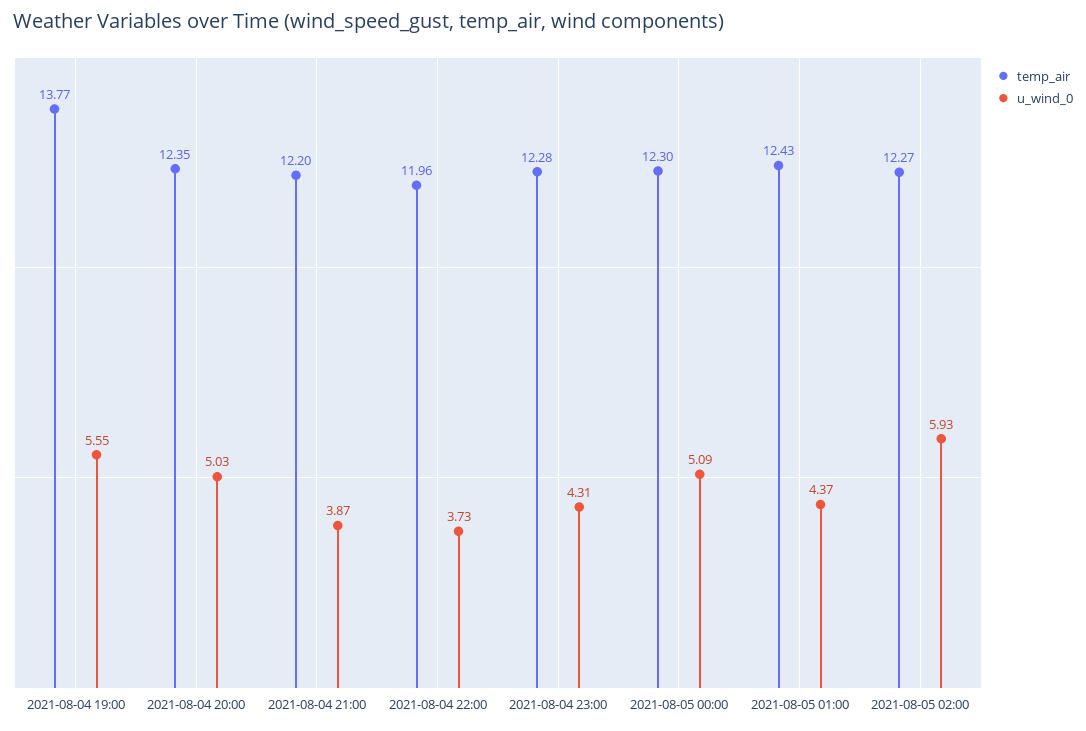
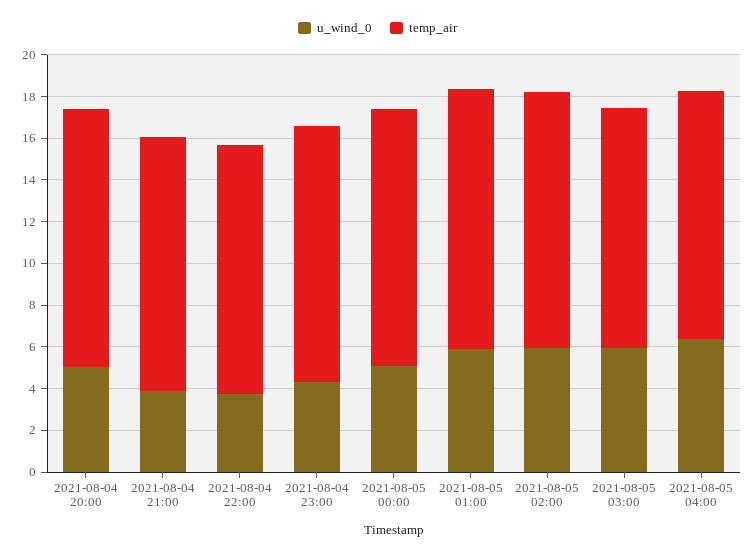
temp_air, 2021-08-04 19:00: 13.77 -> none
u_wind_0, 2021-08-04 19:00: 5.55 -> none
u_wind_0, 2021-08-05 01:00: 4.37 -> 6
u_wind_0, 2021-08-05 03:00: none -> 6
temp_air, 2021-08-05 03:00: none -> 11.5
u_wind_0, 2021-08-05 04:00: none -> 6.5
temp_air, 2021-08-05 04:00: none -> 12

